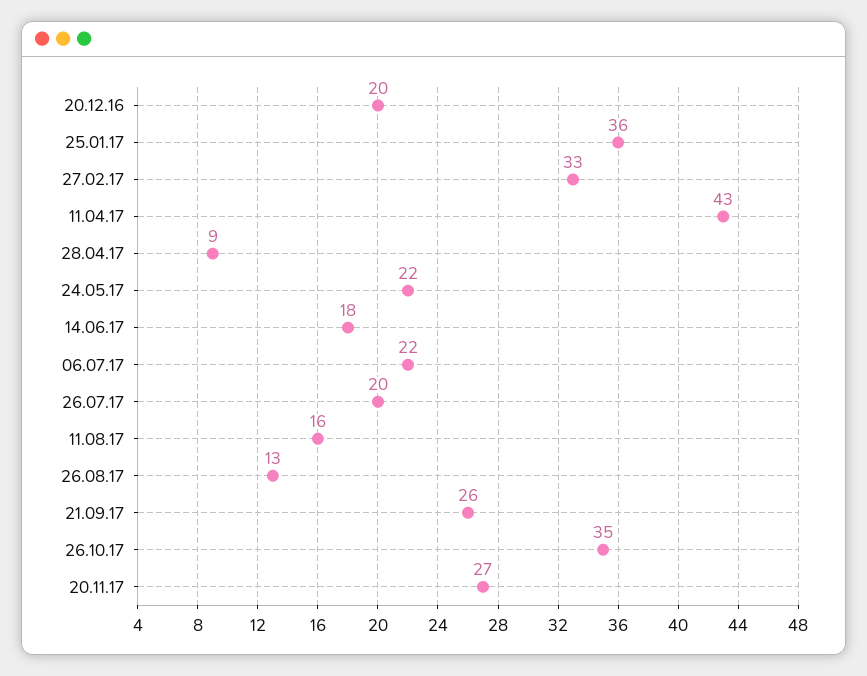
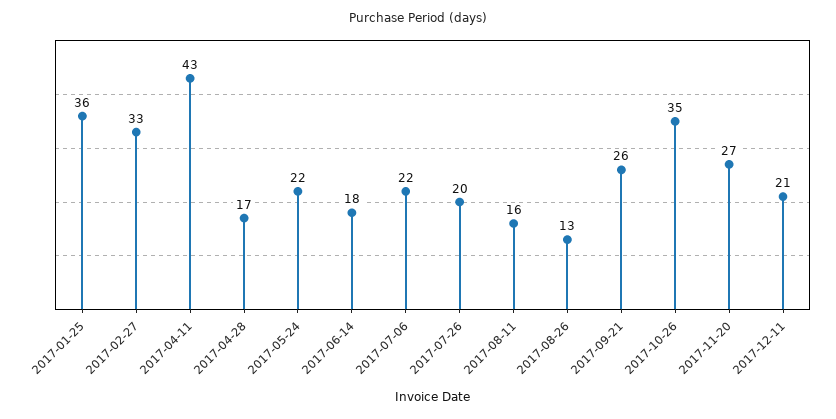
20.12.16: 20 -> none
28.04.17: 9 -> 17
2017-12-11: none -> 21

